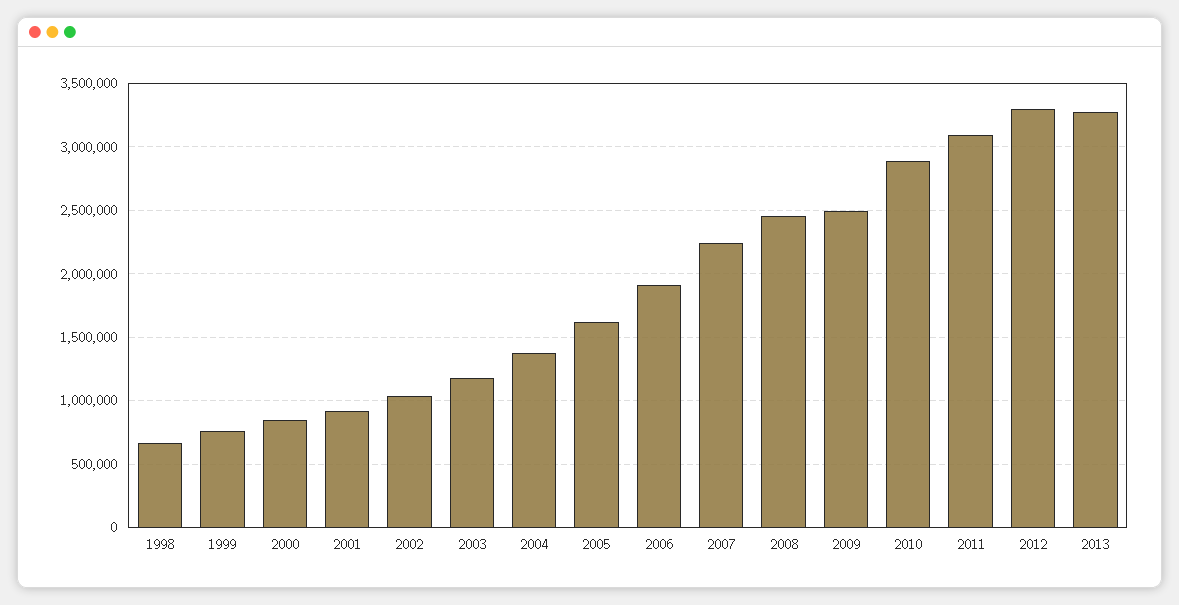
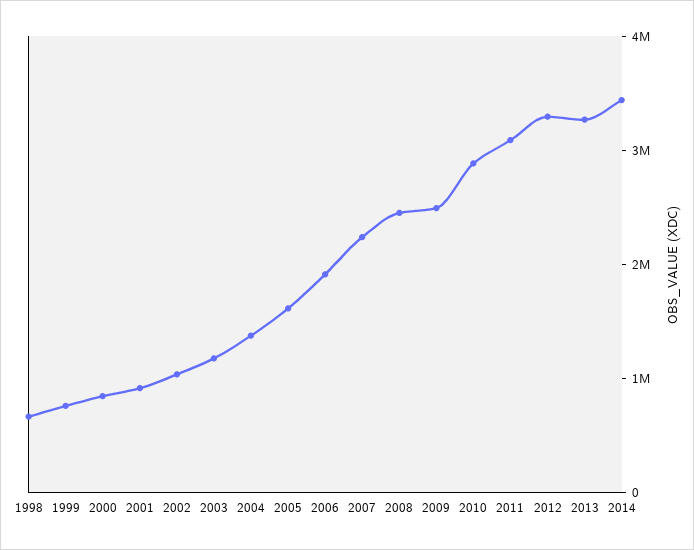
2014: none -> 3400000

